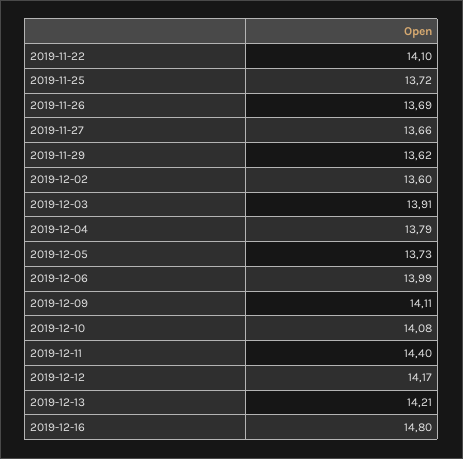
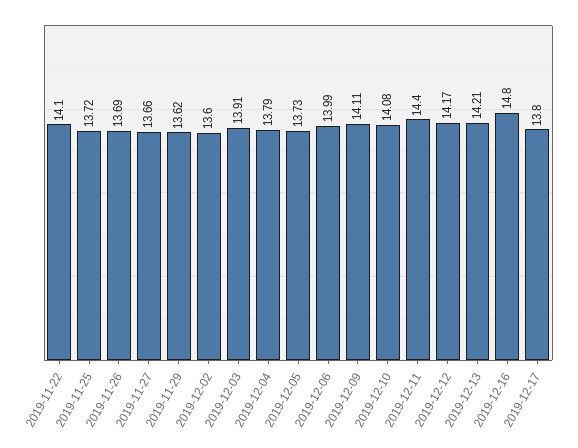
2019-12-17: none -> 13.8

